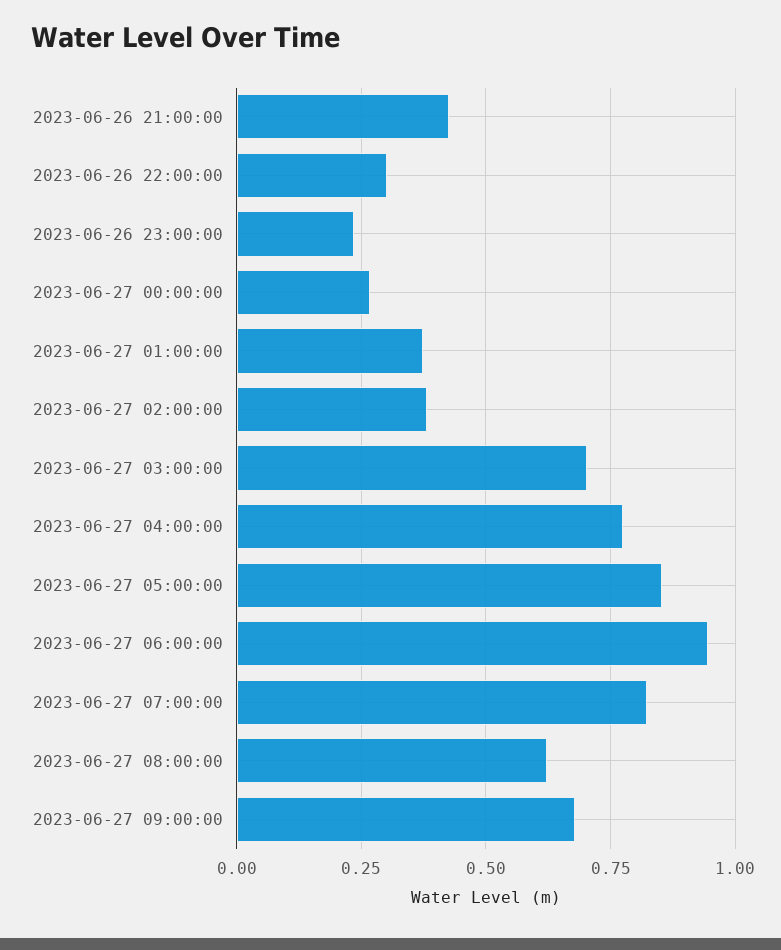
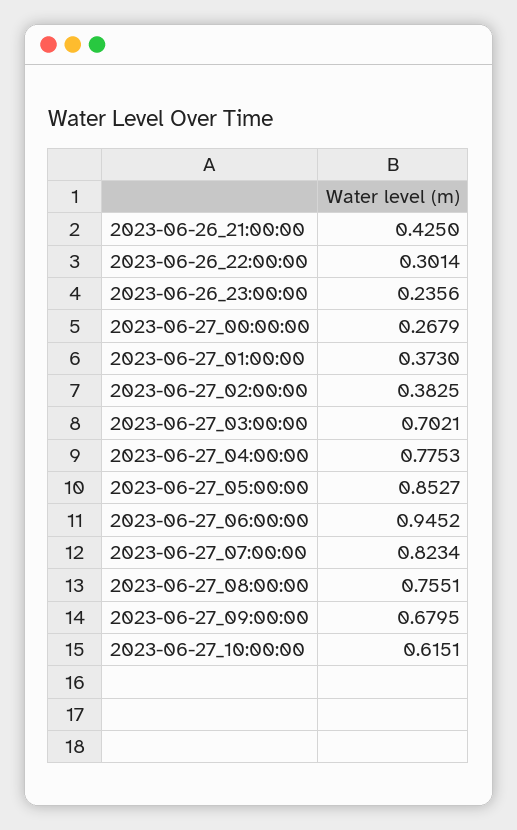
2023-06-27 08:00:00: 0.625 -> 0.7551
2023-06-27_10:00:00: none -> 0.6151

